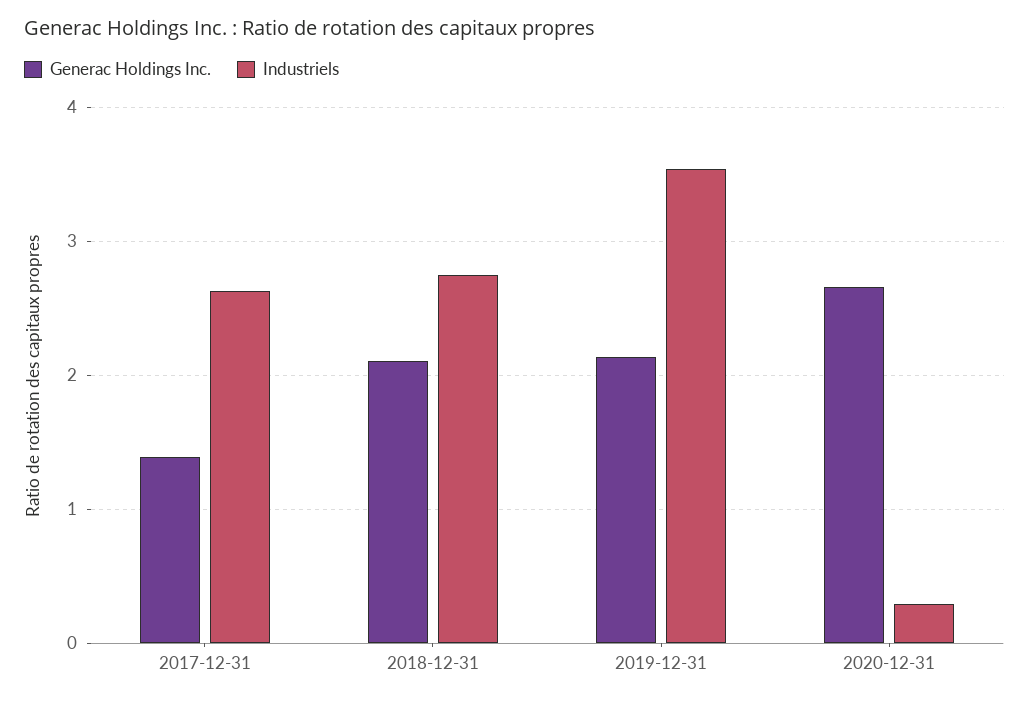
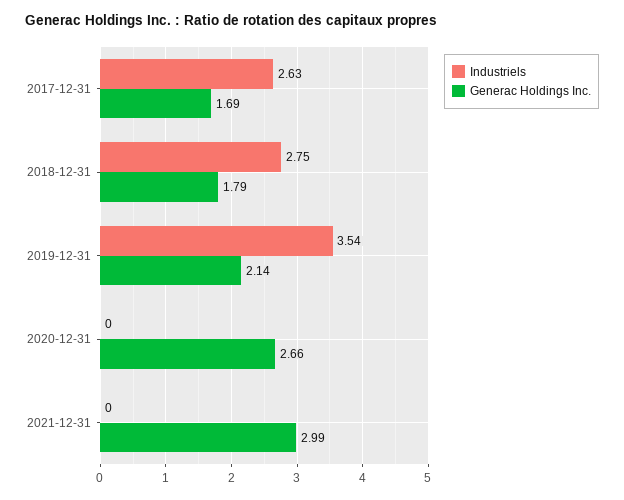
Generac Holdings Inc., 2017-12-31: 1.4 -> 1.69
Generac Holdings Inc., 2018-12-31: 2.1 -> 1.79
Industriels, 2020-12-31: 0.3 -> 0
Industriels, 2021-12-31: none -> 0
Generac Holdings Inc., 2021-12-31: none -> 2.99

